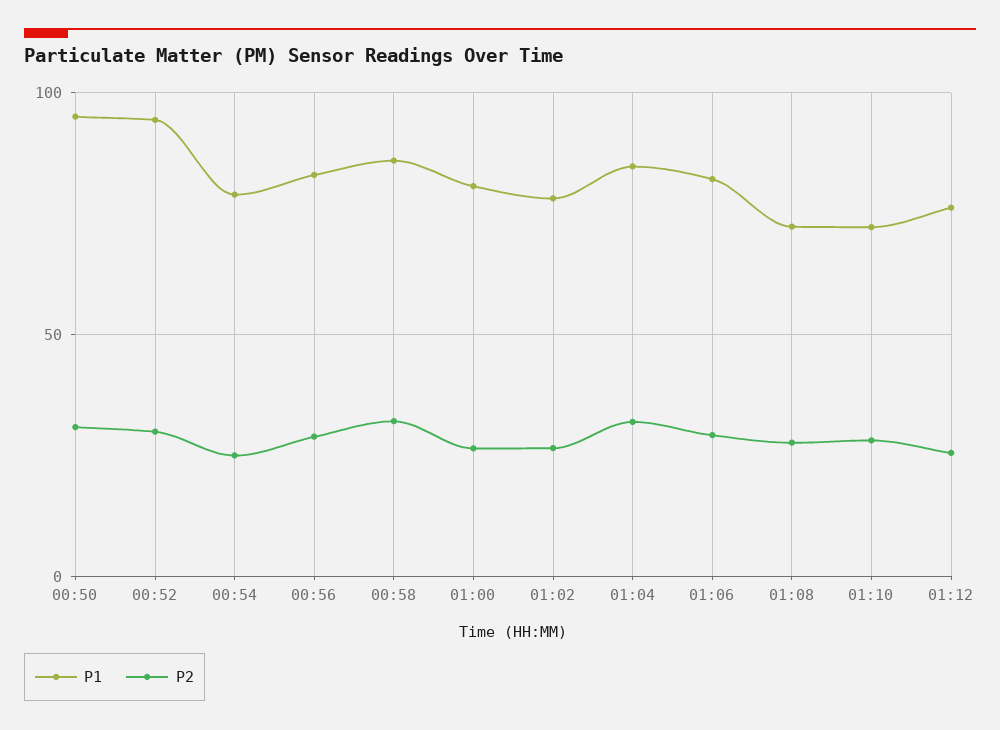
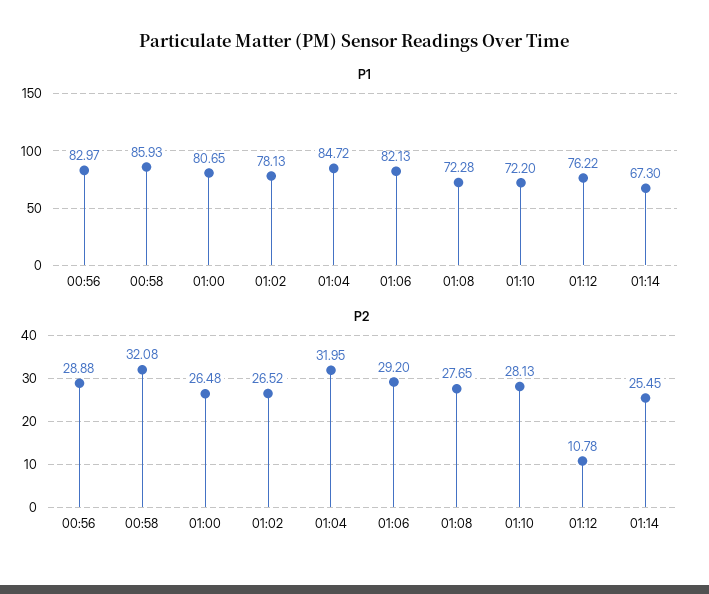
P1, 00:50: 95 -> none
P2, 00:50: 30 -> none
P1, 00:52: 95 -> none
P2, 00:52: 30 -> none
P1, 00:54: 80 -> none
P2, 00:54: 25 -> none
P2, 01:12: 25 -> 10.78
P1, 01:14: none -> 67.3
P2, 01:14: none -> 25.45

